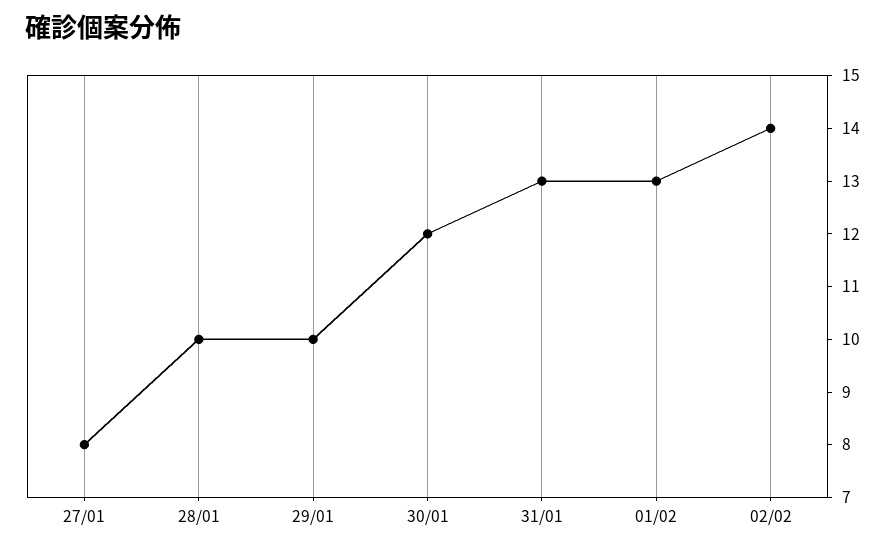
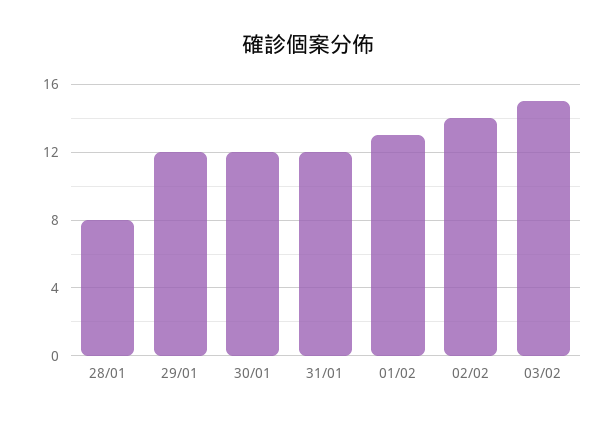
27/01: 8 -> none
28/01: 10 -> 8
29/01: 10 -> 12
31/01: 13 -> 12
03/02: none -> 15

